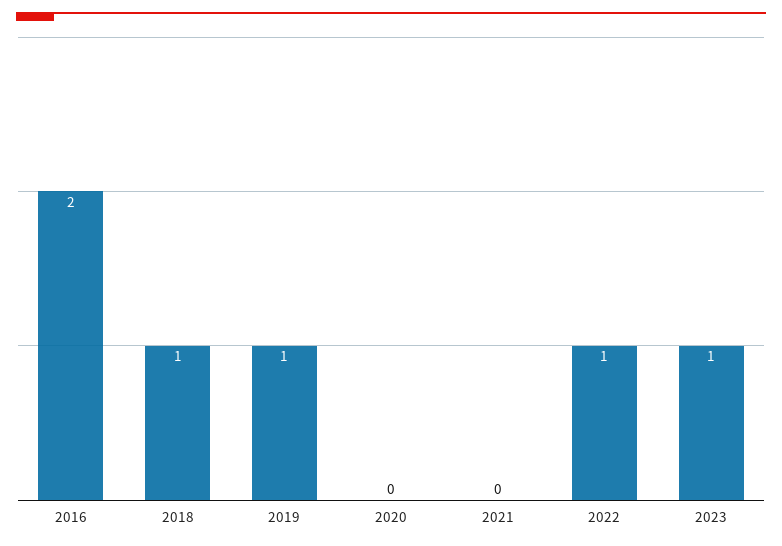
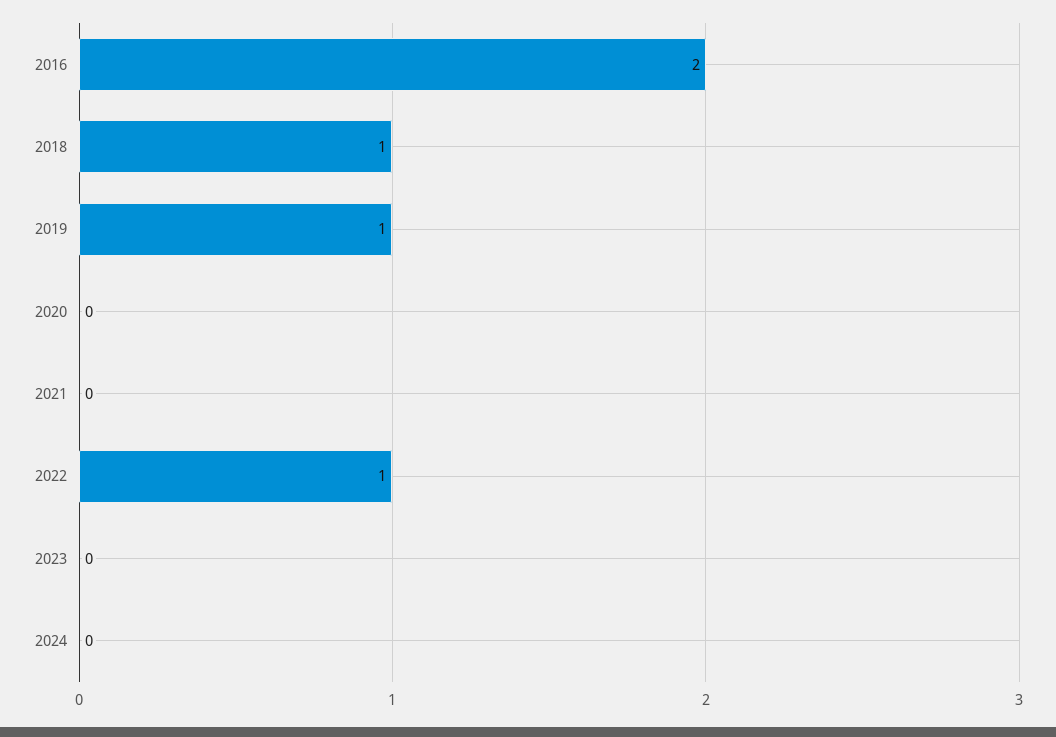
2023: 1 -> 0
2024: none -> 0

